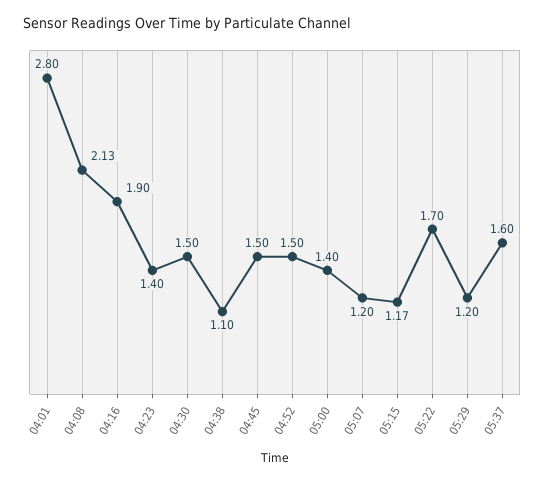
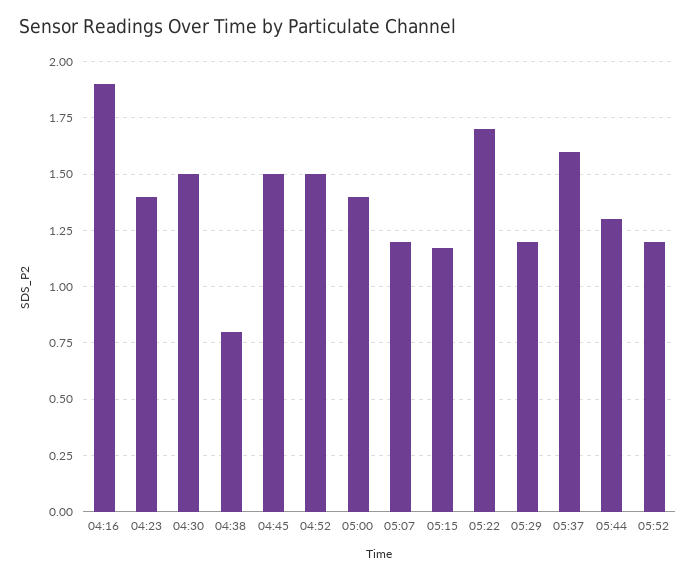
04:01: 2.8 -> none
04:08: 2.13 -> none
04:38: 1.1 -> 0.8
05:44: none -> 1.3
05:52: none -> 1.2

